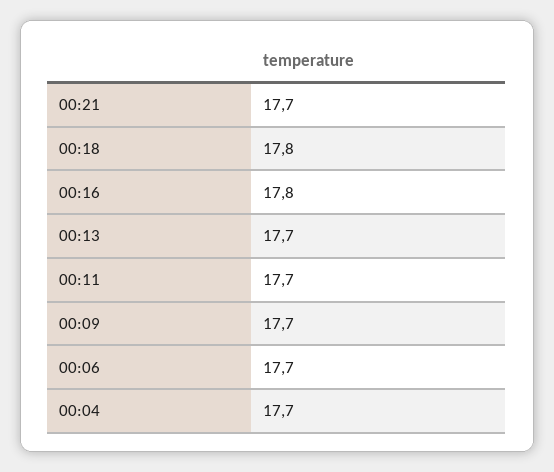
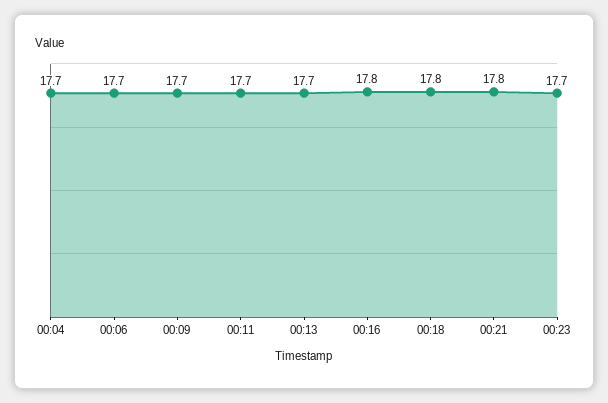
00:21: 17.7 -> 17.8
00:23: none -> 17.7

